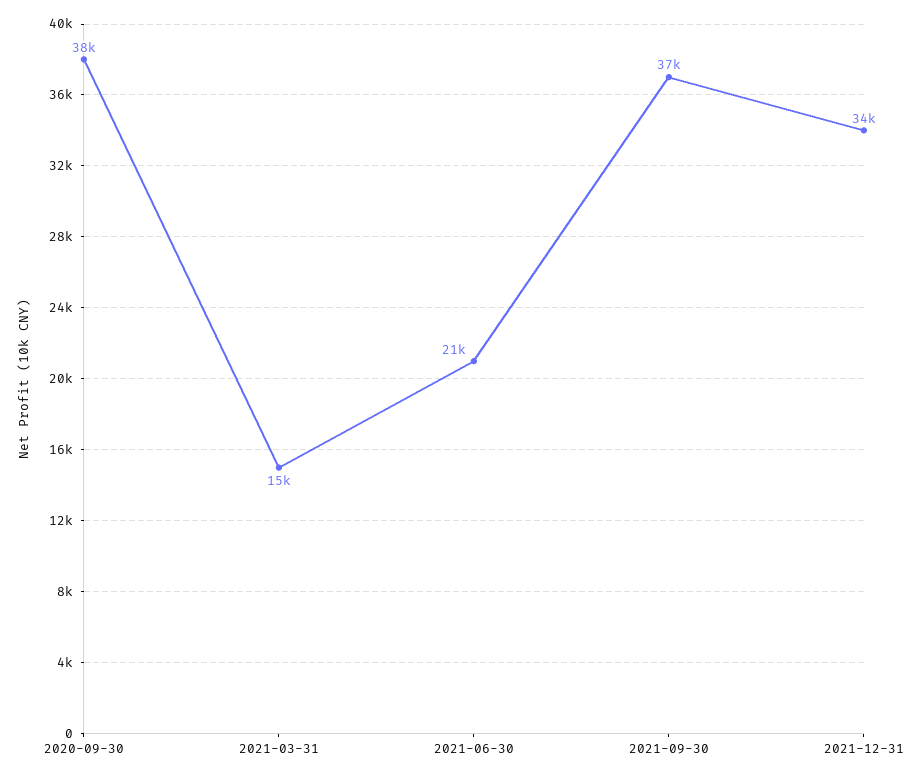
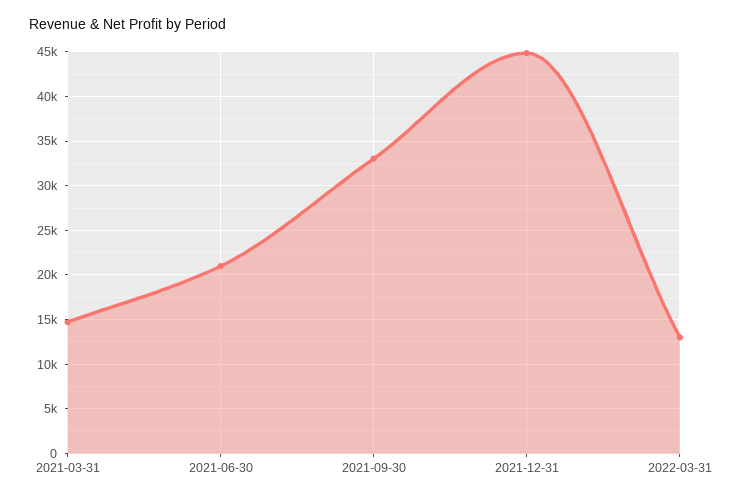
2020-09-30: 38000 -> none
2021-09-30: 37000 -> 33000
2021-12-31: 34000 -> 45000
2022-03-31: none -> 13000

